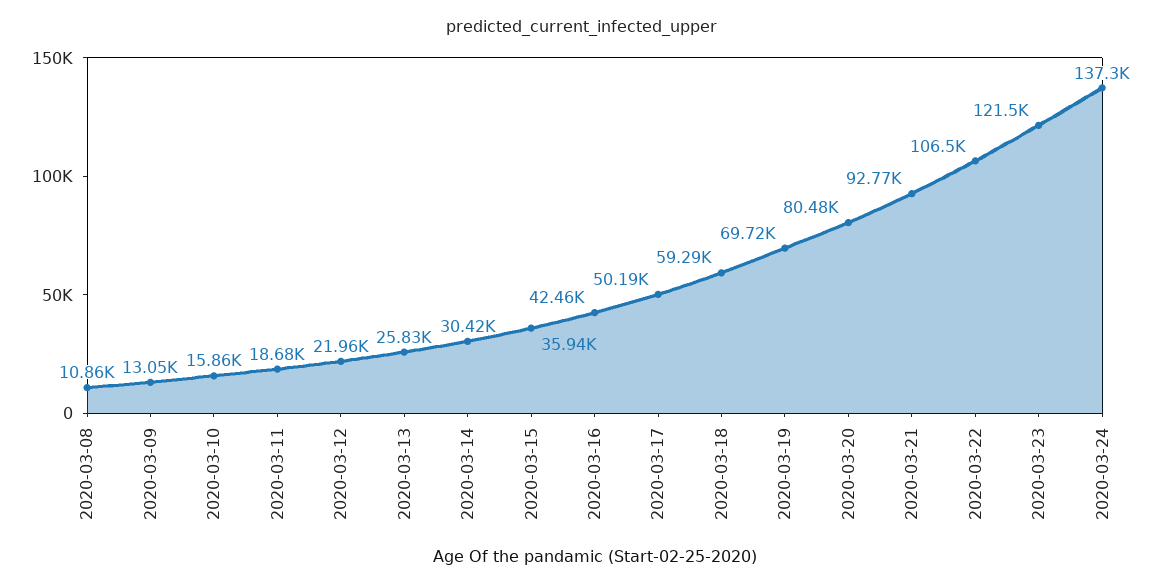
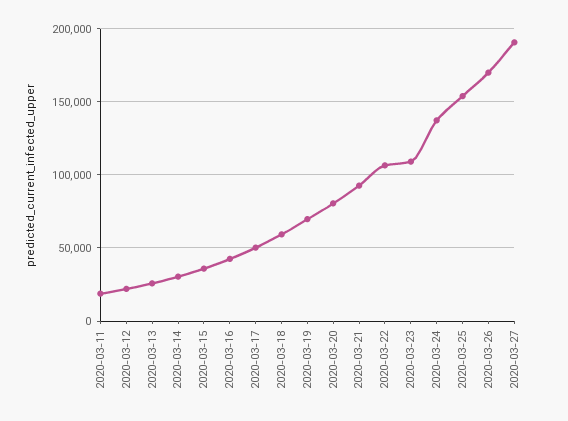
2020-03-08: 10860 -> none
2020-03-09: 13050 -> none
2020-03-10: 15860 -> none
2020-03-23: 121500 -> 110000
2020-03-25: none -> 155000
2020-03-26: none -> 170000
2020-03-27: none -> 190000

